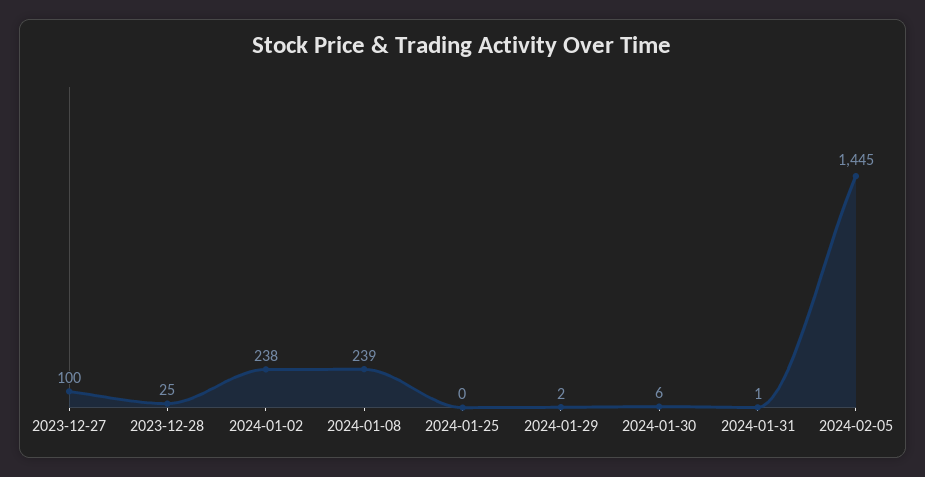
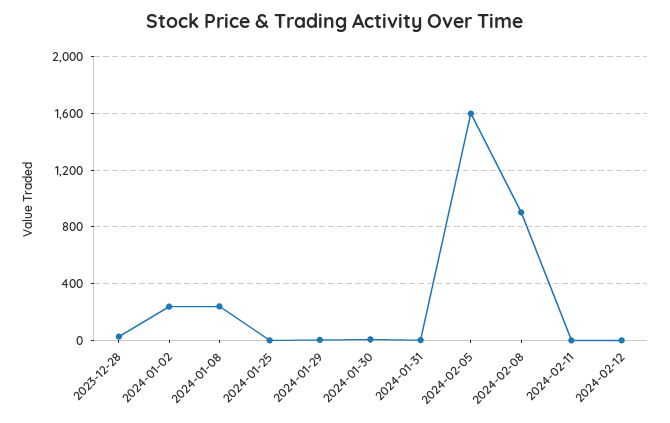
2023-12-27: 100 -> none
2024-02-05: 1445 -> 1600
2024-02-08: none -> 900
2024-02-11: none -> 0
2024-02-12: none -> 0

